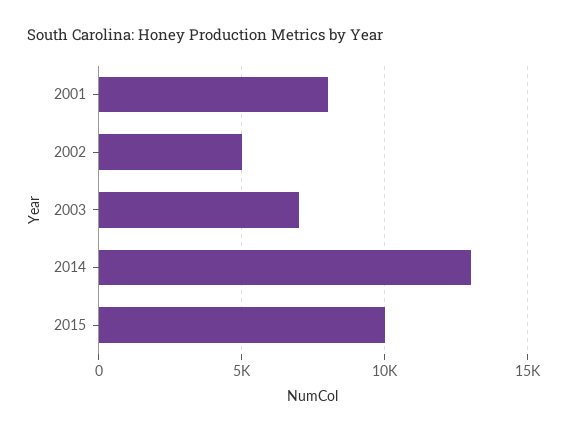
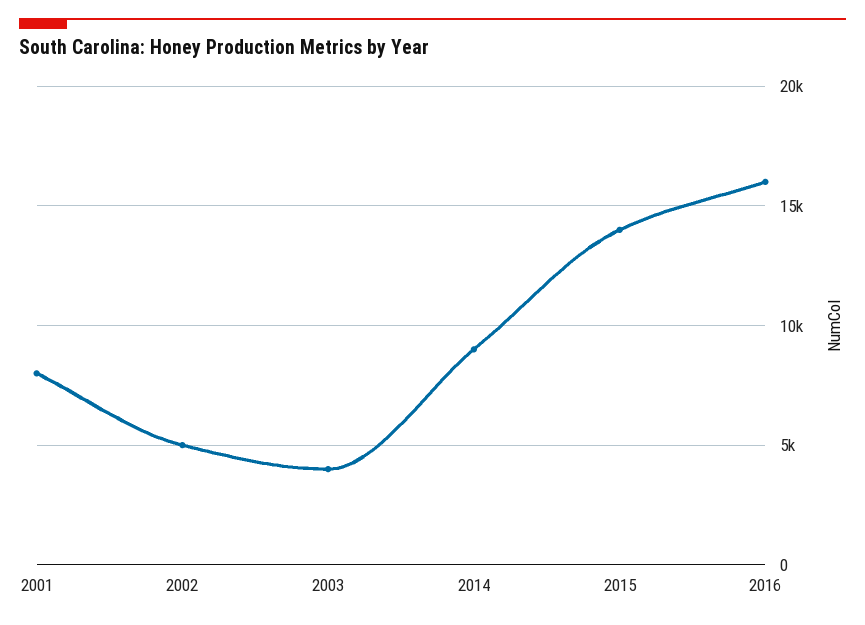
2003: 7000 -> 4000
2014: 13000 -> 9000
2015: 10000 -> 14000
2016: none -> 16000

